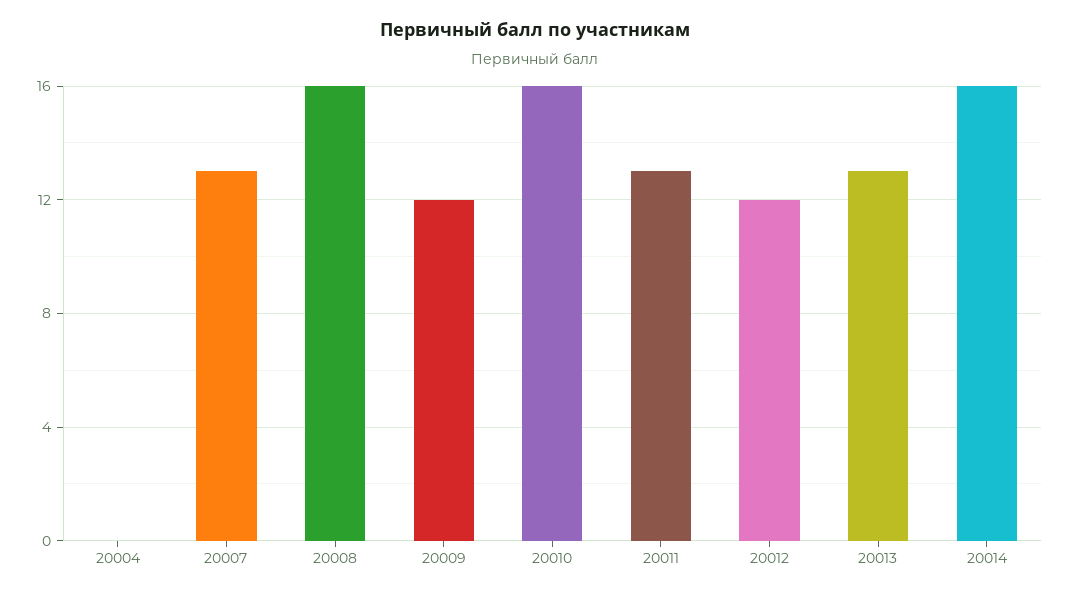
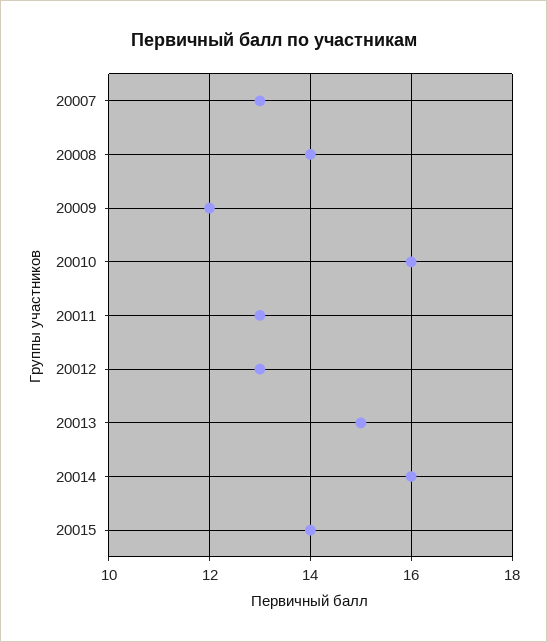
20004: 0 -> none
20008: 16 -> 14
20012: 12 -> 13
20013: 13 -> 15
20015: none -> 14

